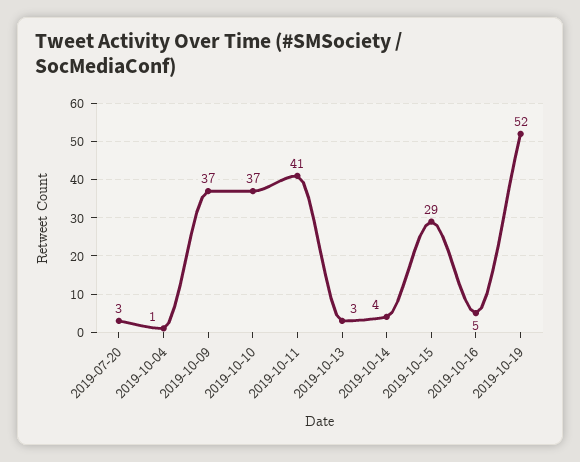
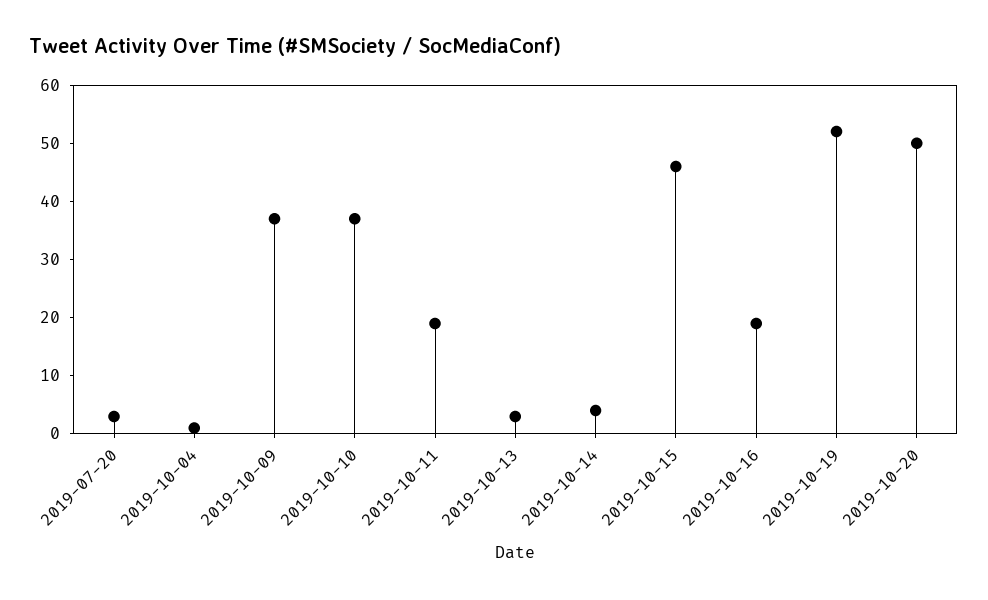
2019-10-11: 41 -> 20
2019-10-15: 29 -> 45
2019-10-16: 5 -> 20
2019-10-20: none -> 50

